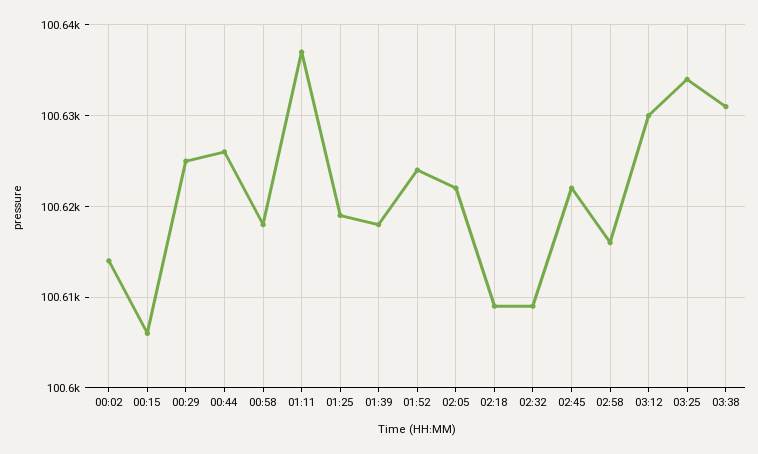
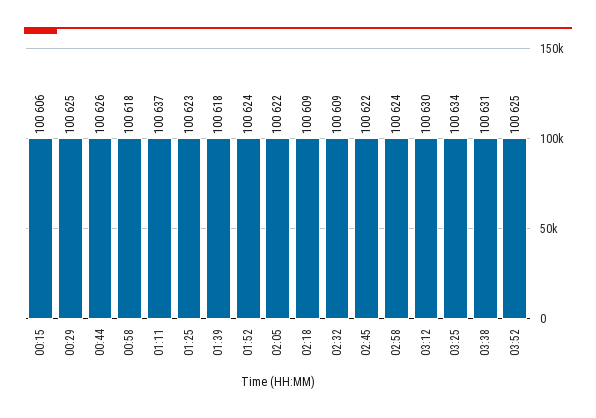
00:02: 100614 -> none
01:25: 100619 -> 100623
02:58: 100616 -> 100624
03:52: none -> 100625

